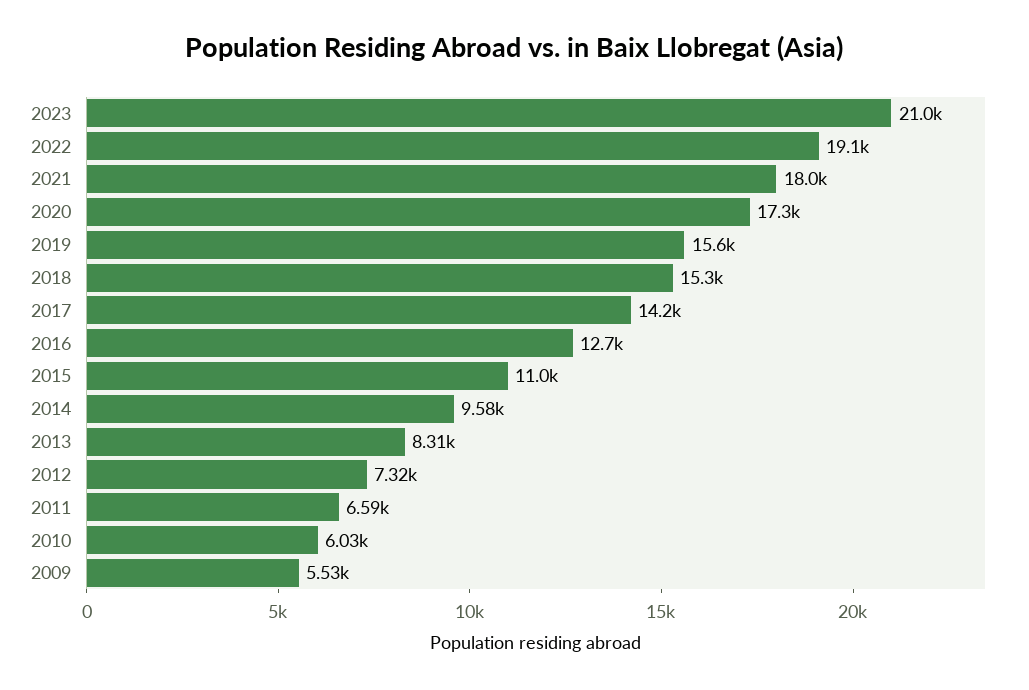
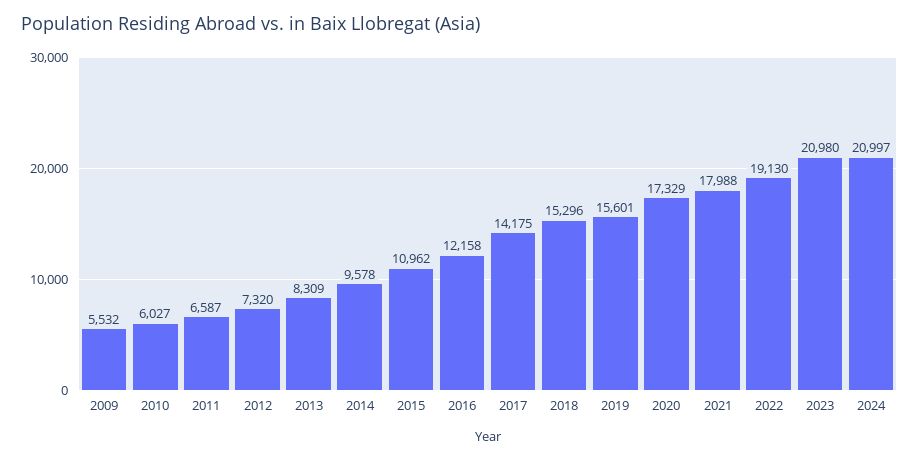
2016: 12700 -> 12158
2024: none -> 20997

